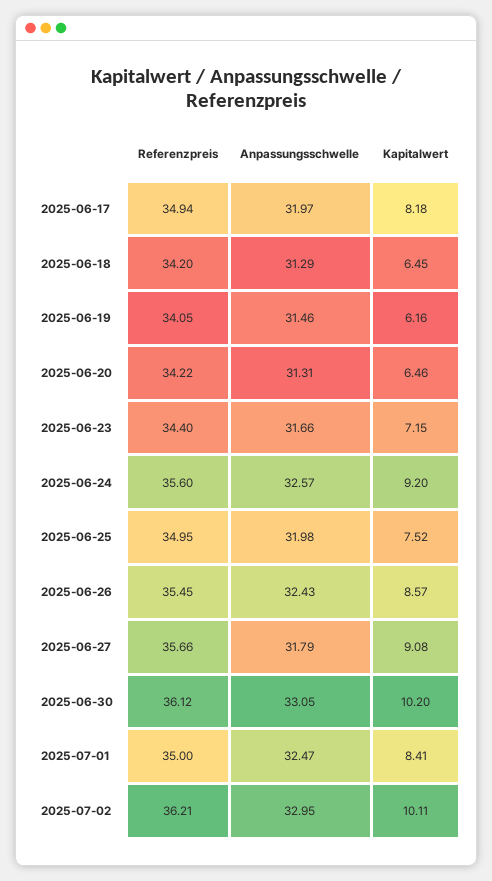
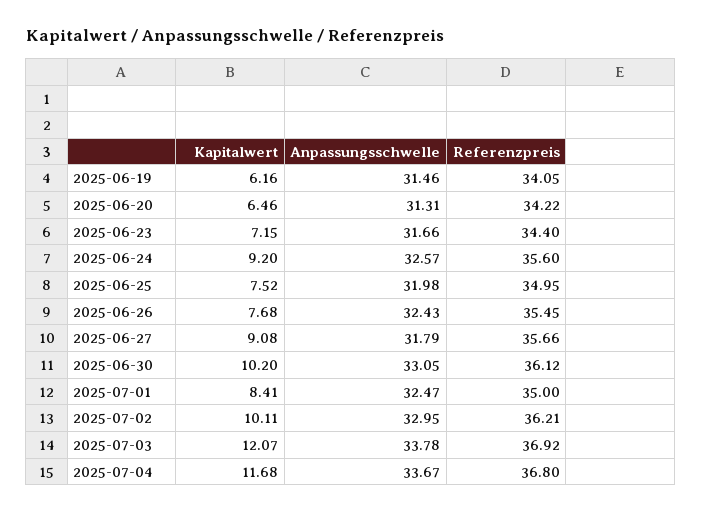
Referenzpreis, 2025-06-17: 34.94 -> none
Anpassungsschwelle, 2025-06-17: 31.97 -> none
Kapitalwert, 2025-06-17: 8.18 -> none
Referenzpreis, 2025-06-18: 34.2 -> none
Anpassungsschwelle, 2025-06-18: 31.29 -> none
Kapitalwert, 2025-06-18: 6.45 -> none
Kapitalwert, 2025-06-26: 8.57 -> 7.68
Kapitalwert, 2025-07-03: none -> 12.07
Anpassungsschwelle, 2025-07-03: none -> 33.78
Referenzpreis, 2025-07-03: none -> 36.92
Kapitalwert, 2025-07-04: none -> 11.68
Anpassungsschwelle, 2025-07-04: none -> 33.67
Referenzpreis, 2025-07-04: none -> 36.8

